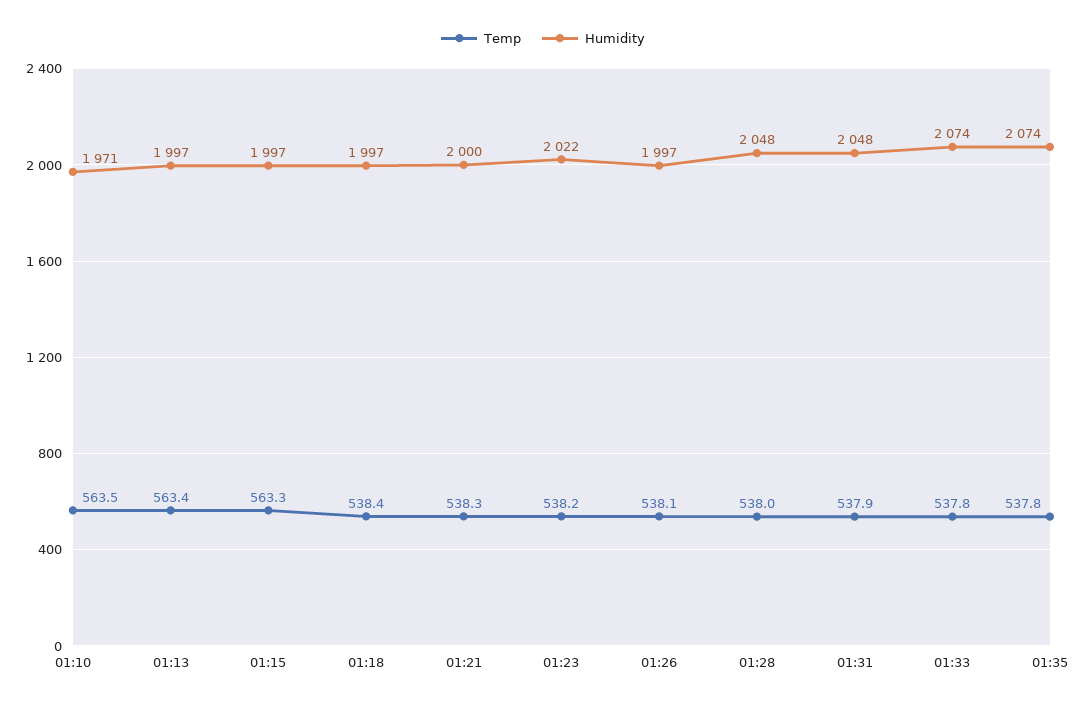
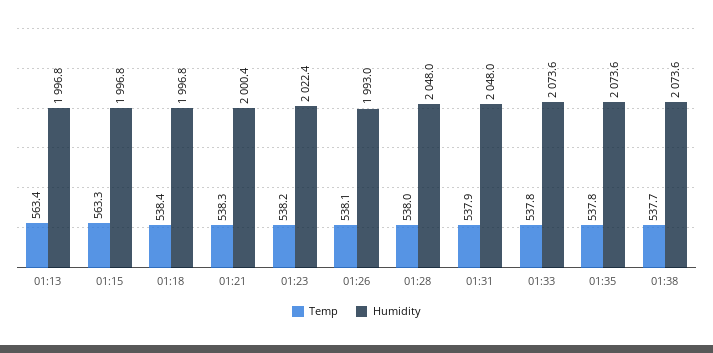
Temp, 01:10: 563.5 -> none
Humidity, 01:10: 1971 -> none
Humidity, 01:26: 1997 -> 1993
Temp, 01:38: none -> 537.7
Humidity, 01:38: none -> 2073.6

